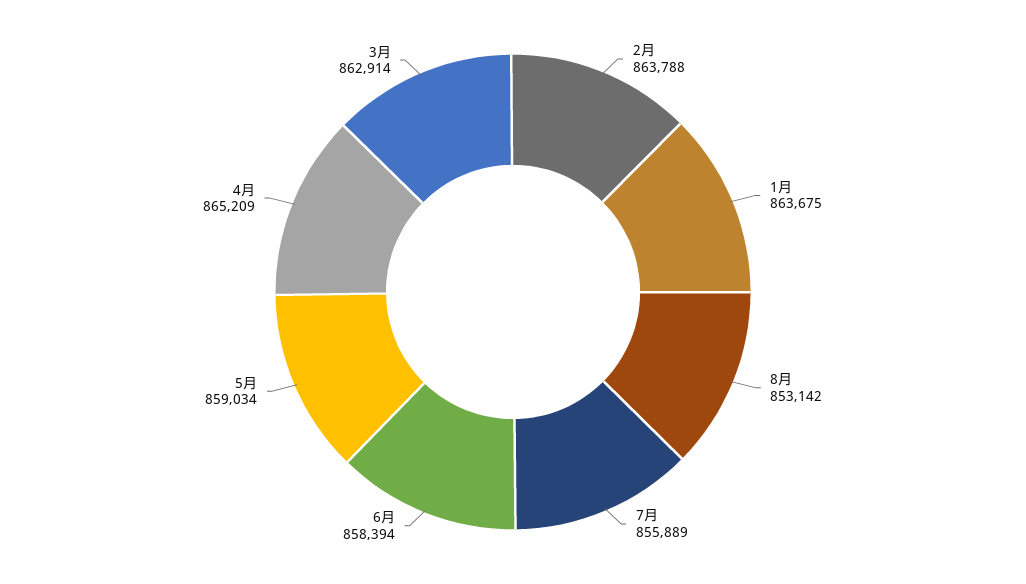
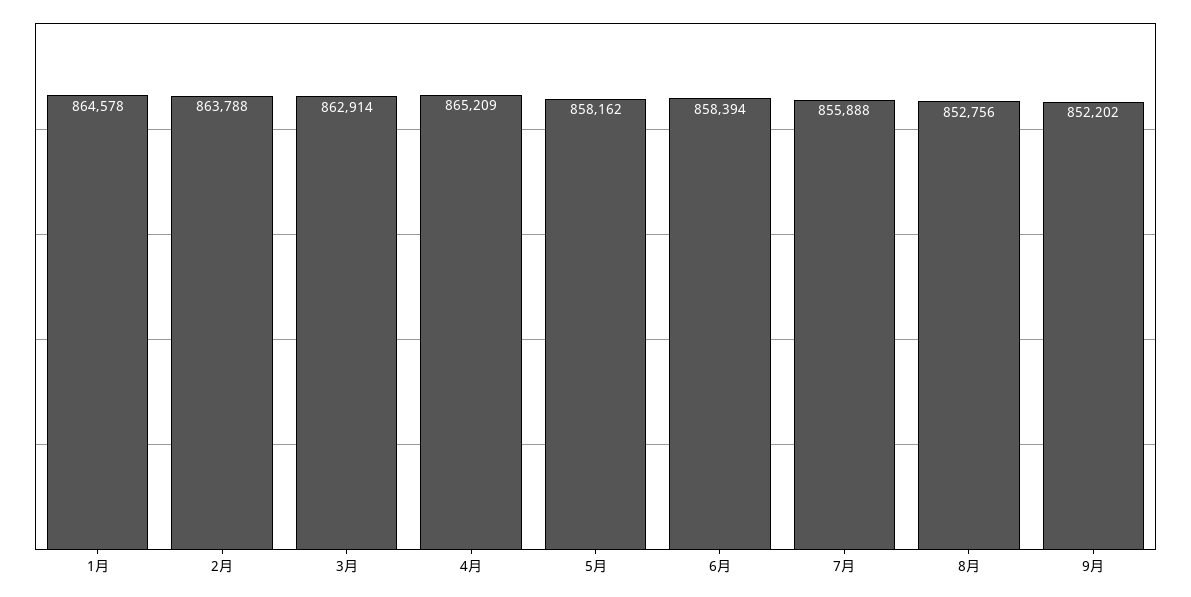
1月: 863675 -> 864578
8月: 853142 -> 852756
7月: 855889 -> 855888
5月: 859034 -> 858162
9月: none -> 852202

